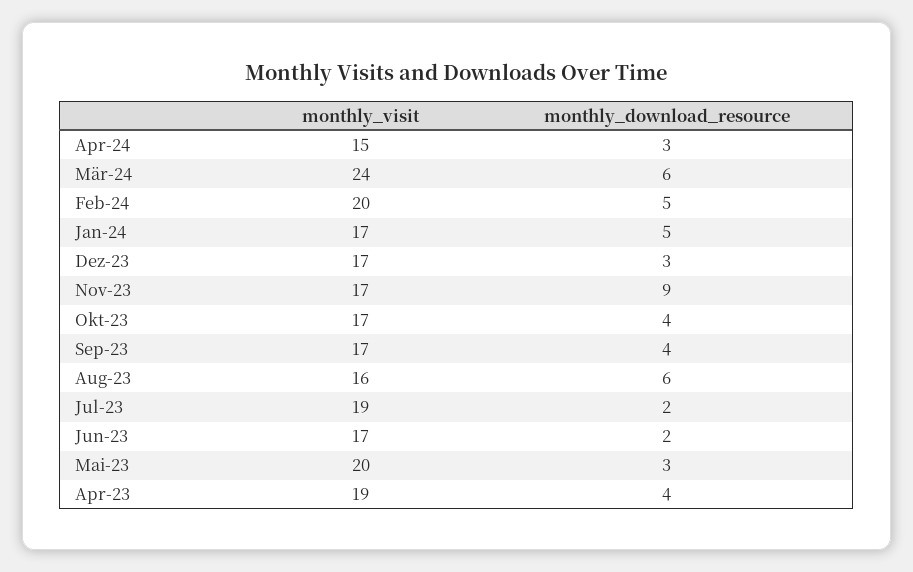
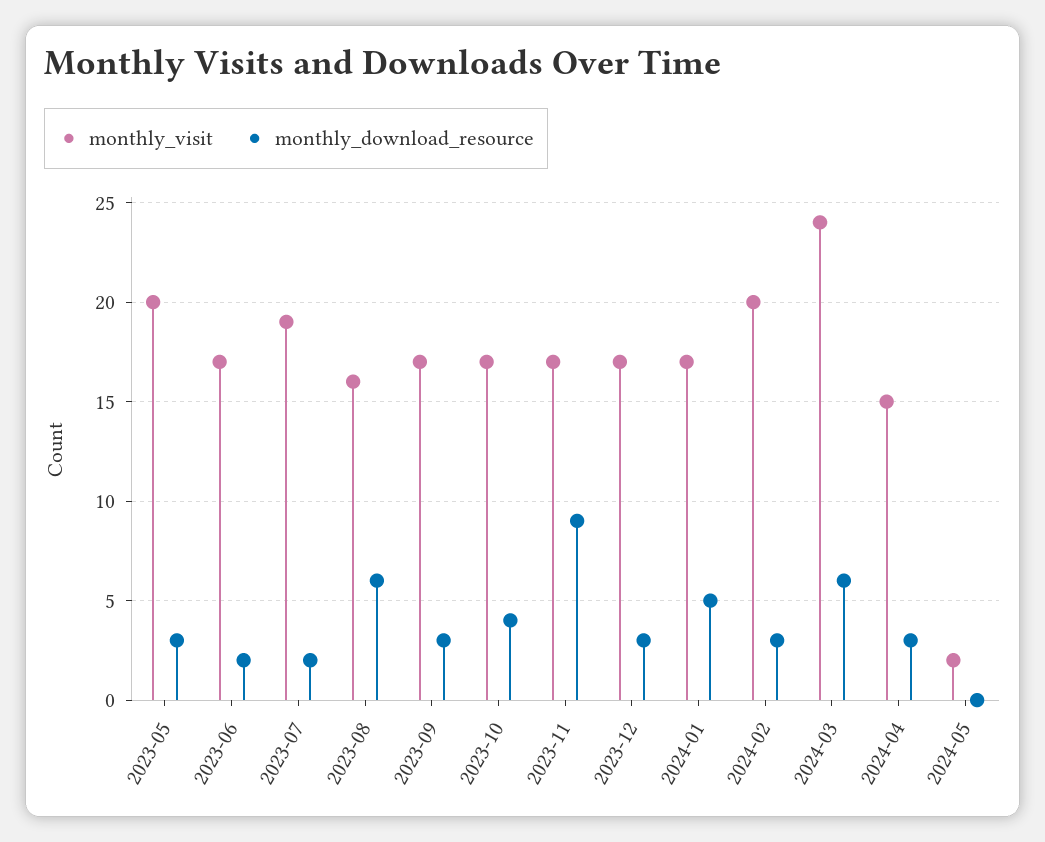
monthly_download_resource, Feb-24: 5 -> 3
monthly_download_resource, Sep-23: 4 -> 3
monthly_visit, Apr-23: 19 -> none
monthly_download_resource, Apr-23: 4 -> none
monthly_visit, 2024-05: none -> 2
monthly_download_resource, 2024-05: none -> 0

